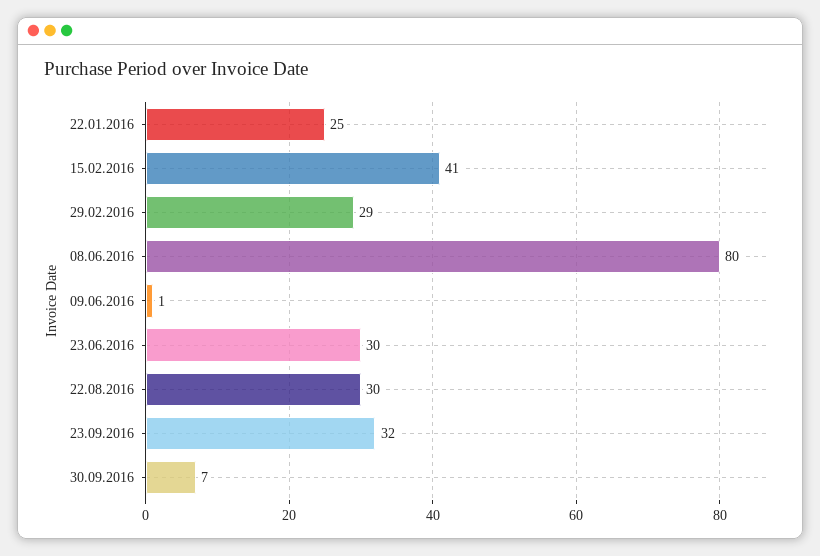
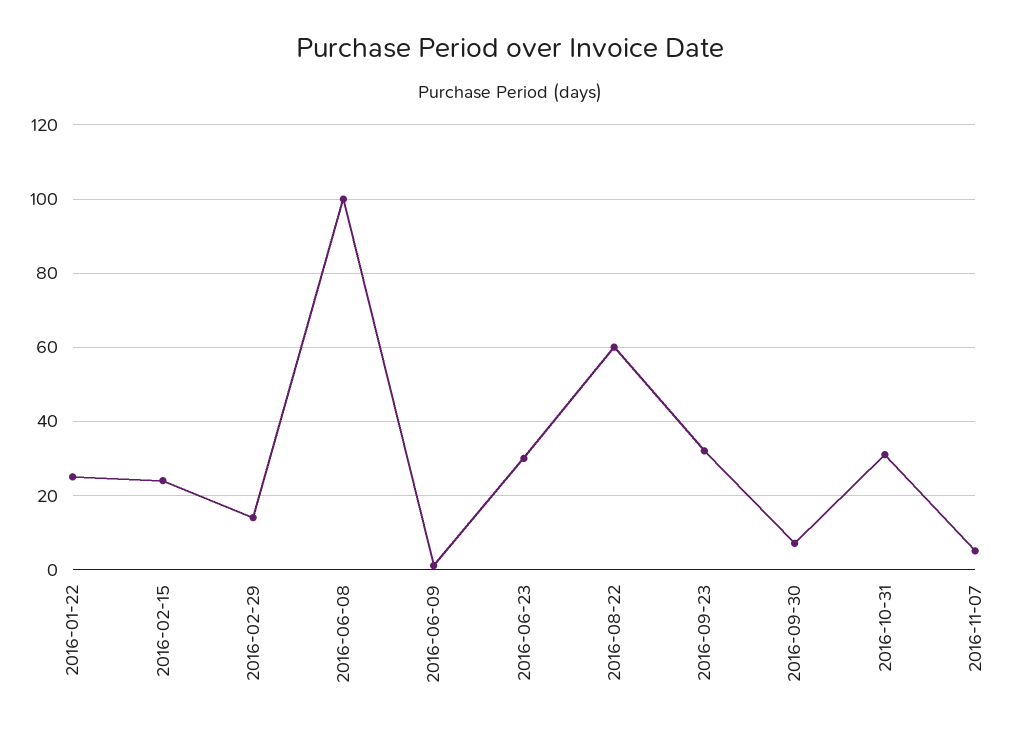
15.02.2016: 41 -> 25
29.02.2016: 29 -> 15
08.06.2016: 80 -> 100
22.08.2016: 30 -> 60
2016-10-31: none -> 30
2016-11-07: none -> 5

